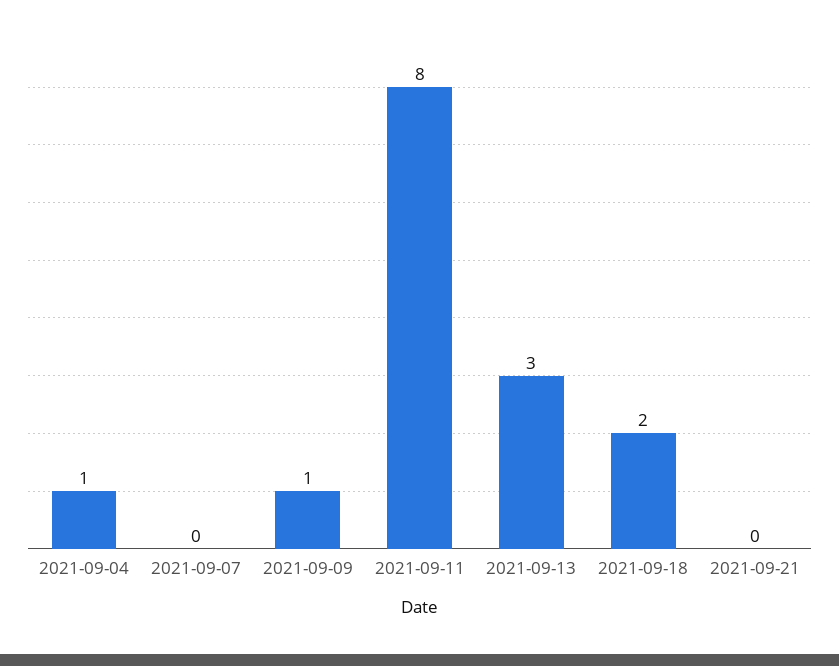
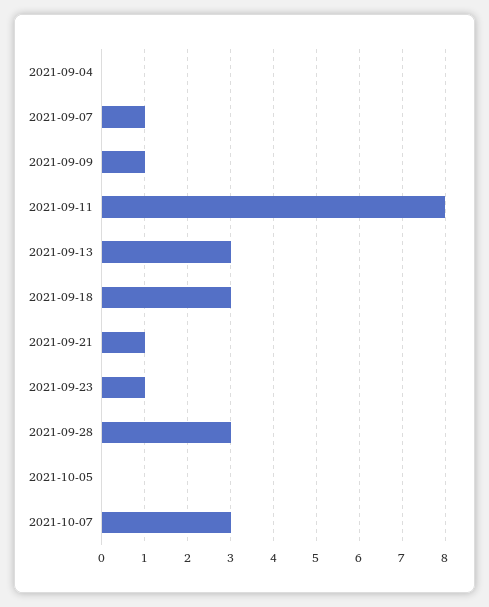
2021-09-04: 1 -> 0
2021-09-07: 0 -> 1
2021-09-18: 2 -> 3
2021-09-21: 0 -> 1
2021-09-23: none -> 1
2021-09-28: none -> 3
2021-10-05: none -> 0
2021-10-07: none -> 3

